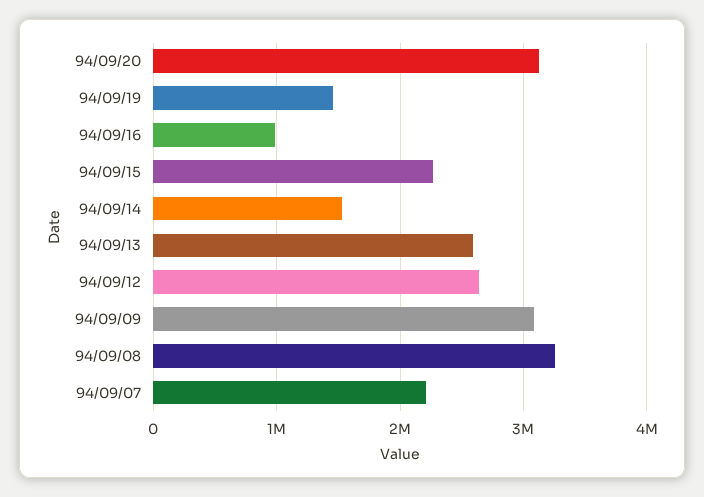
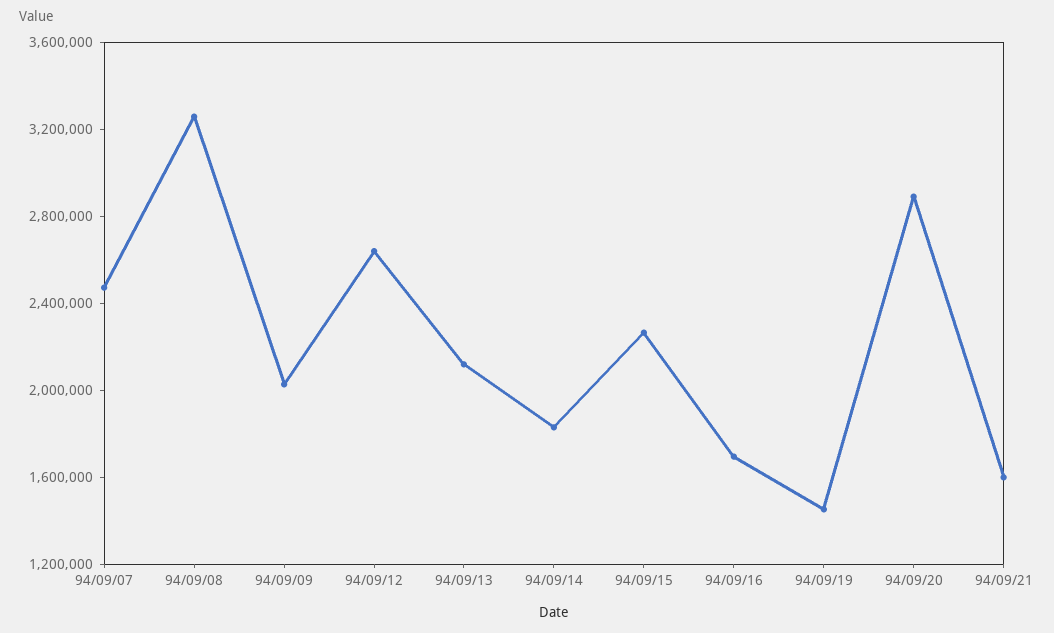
94/09/20: 3100000 -> 2900000
94/09/16: 1000000 -> 1700000
94/09/14: 1500000 -> 1800000
94/09/13: 2600000 -> 2100000
94/09/09: 3100000 -> 2000000
94/09/07: 2200000 -> 2500000
94/09/21: none -> 1600000

